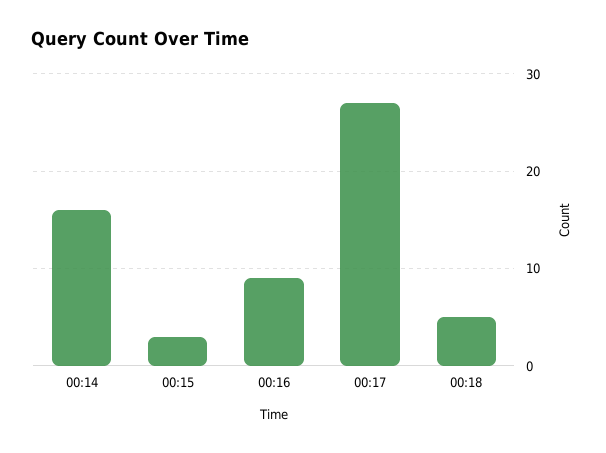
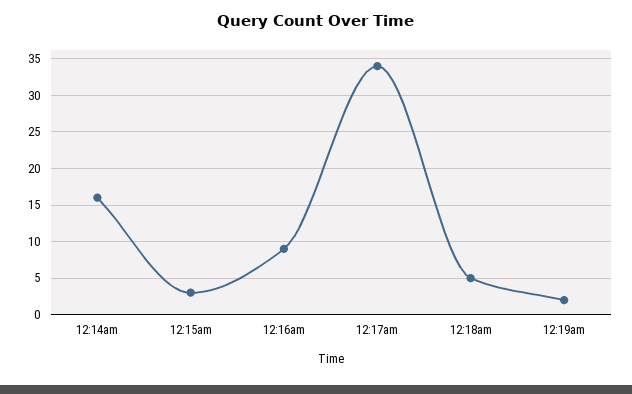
00:17: 27 -> 34
12:19am: none -> 2

